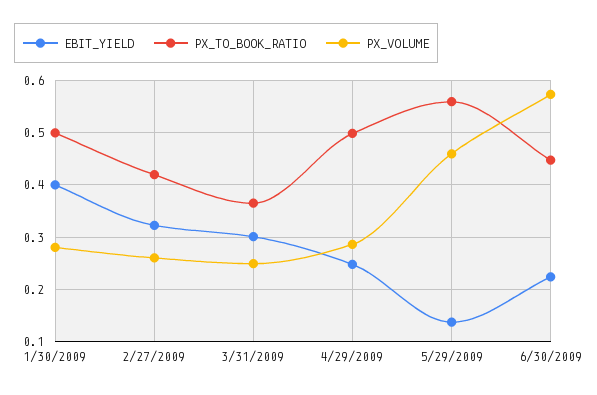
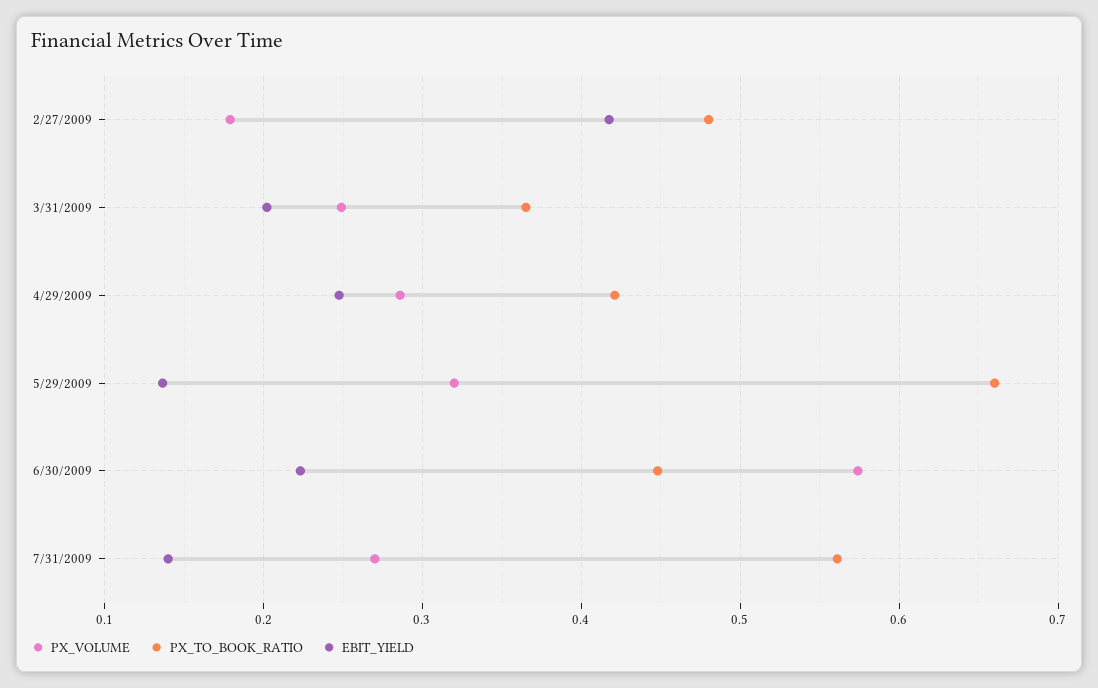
EBIT_YIELD, 1/30/2009: 0.4 -> none
PX_TO_BOOK_RATIO, 1/30/2009: 0.5 -> none
PX_VOLUME, 1/30/2009: 0.28 -> none
EBIT_YIELD, 2/27/2009: 0.32 -> 0.42
PX_TO_BOOK_RATIO, 2/27/2009: 0.42 -> 0.48
PX_VOLUME, 2/27/2009: 0.26 -> 0.18
EBIT_YIELD, 3/31/2009: 0.3 -> 0.2
PX_TO_BOOK_RATIO, 4/29/2009: 0.5 -> 0.42
PX_TO_BOOK_RATIO, 5/29/2009: 0.56 -> 0.66
PX_VOLUME, 5/29/2009: 0.46 -> 0.32
PX_VOLUME, 7/31/2009: none -> 0.27
PX_TO_BOOK_RATIO, 7/31/2009: none -> 0.56
EBIT_YIELD, 7/31/2009: none -> 0.14

